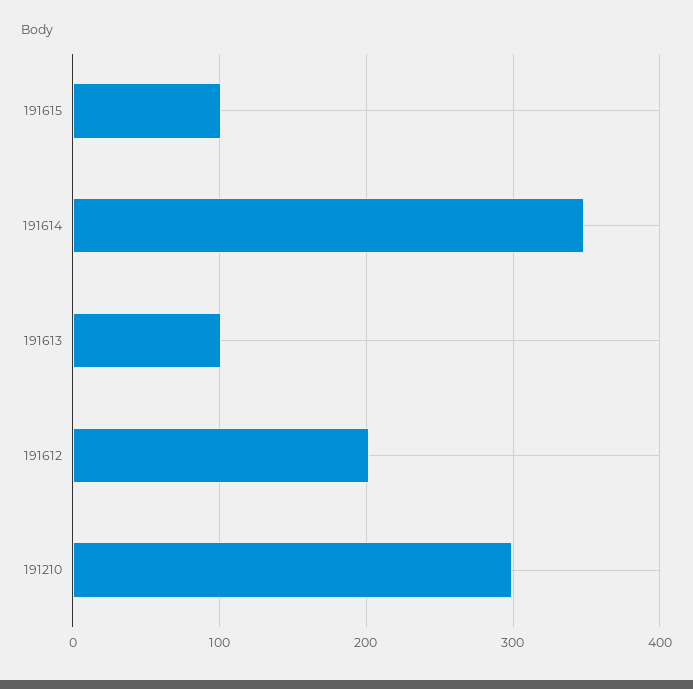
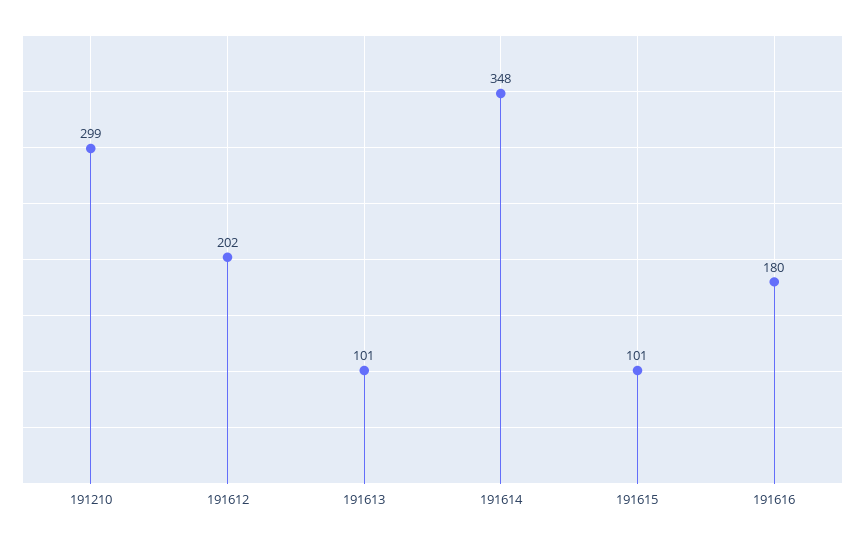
191616: none -> 180

